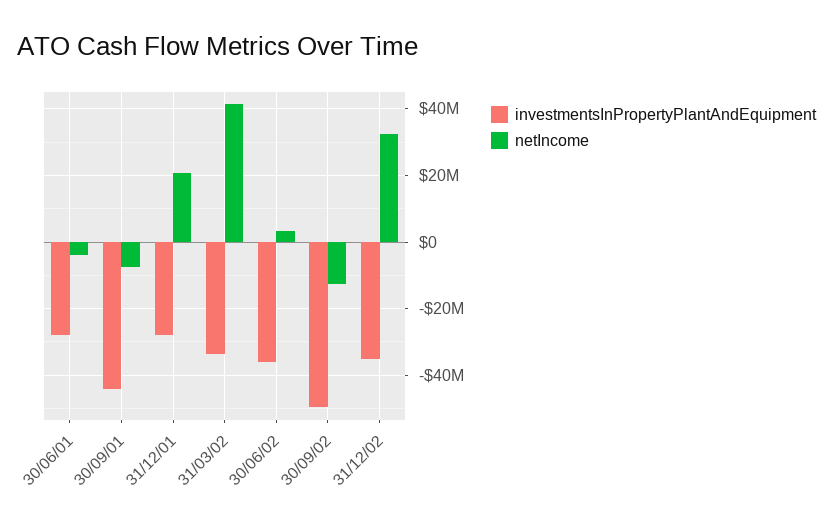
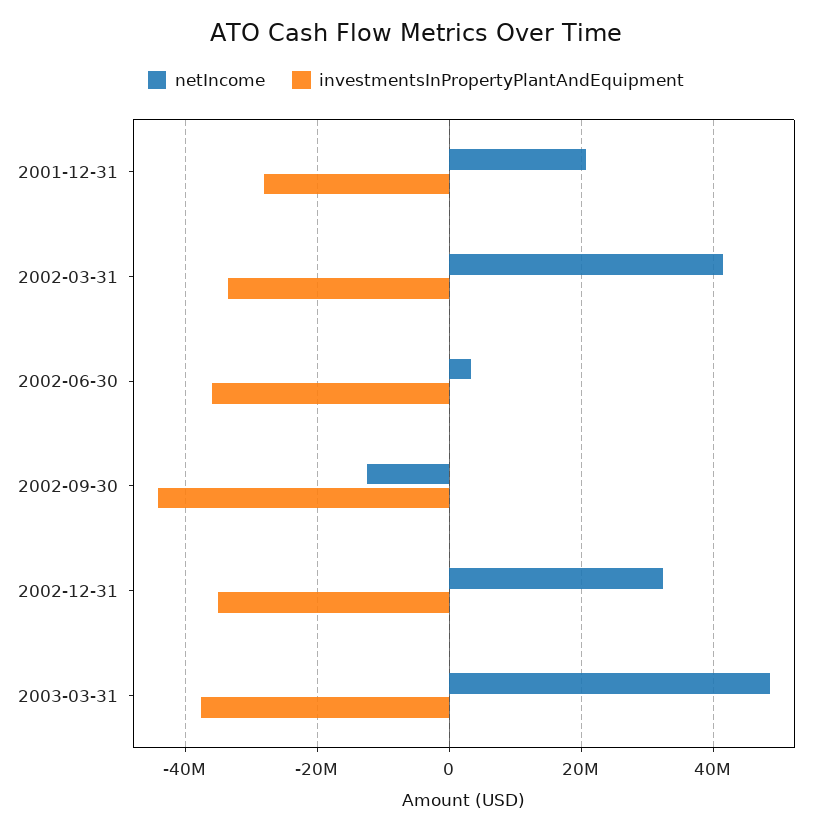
investmentsInPropertyPlantAndEquipment, 30/06/01: -28000000 -> none
netIncome, 30/06/01: -4000000 -> none
investmentsInPropertyPlantAndEquipment, 30/09/01: -44000000 -> none
netIncome, 30/09/01: -8000000 -> none
investmentsInPropertyPlantAndEquipment, 30/09/02: -50000000 -> -44000000
netIncome, 2003-03-31: none -> 48000000
investmentsInPropertyPlantAndEquipment, 2003-03-31: none -> -38000000

